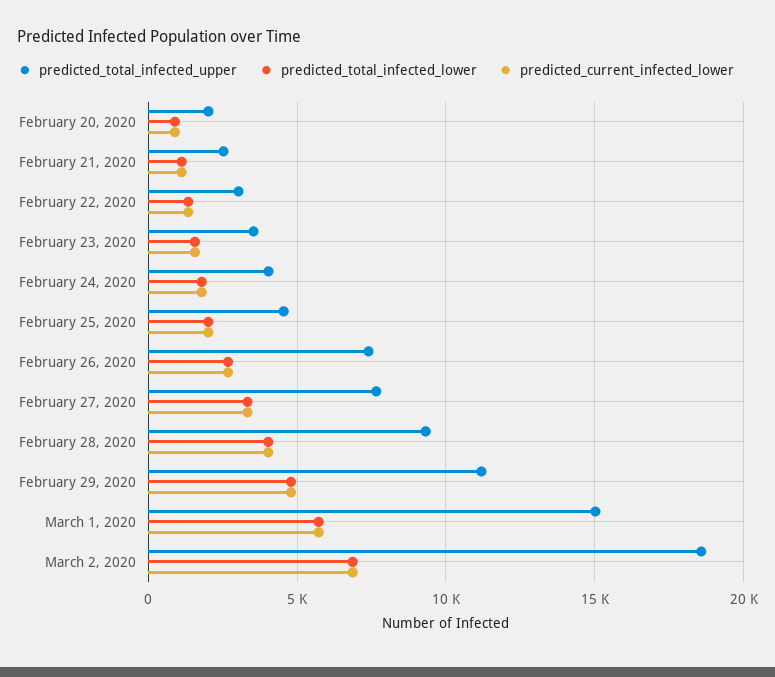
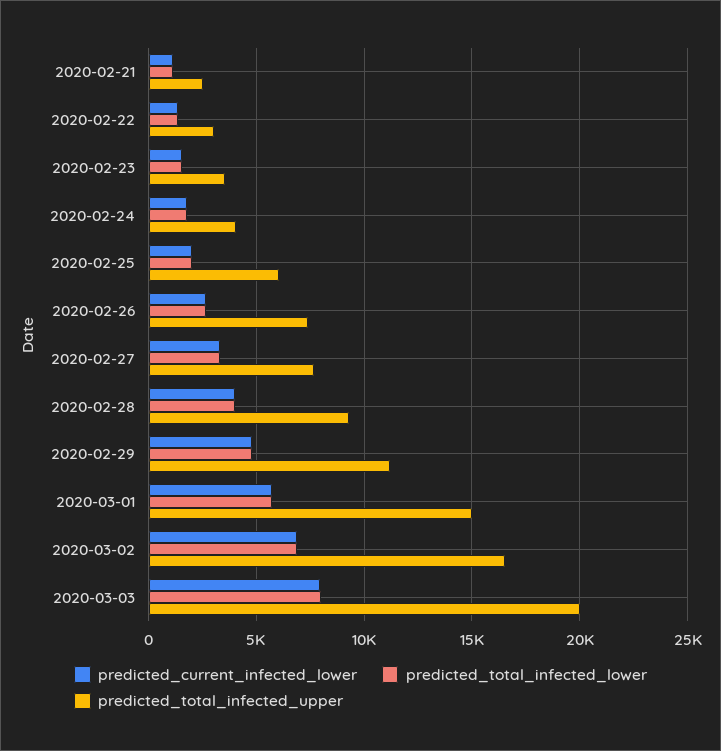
predicted_total_infected_upper, February 20, 2020: 2000 -> none
predicted_total_infected_lower, February 20, 2020: 1000 -> none
predicted_current_infected_lower, February 20, 2020: 1000 -> none
predicted_total_infected_upper, February 25, 2020: 4500 -> 6000
predicted_total_infected_upper, March 2, 2020: 18500 -> 16500
predicted_current_infected_lower, 2020-03-03: none -> 8000
predicted_total_infected_lower, 2020-03-03: none -> 8000
predicted_total_infected_upper, 2020-03-03: none -> 20000

